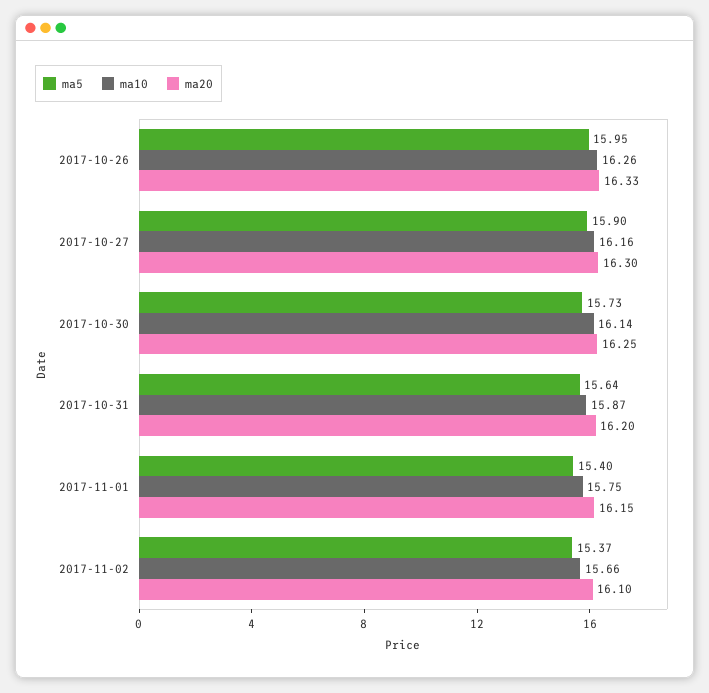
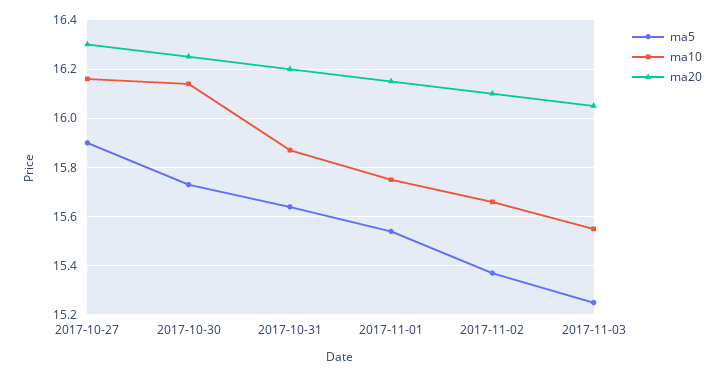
ma5, 2017-10-26: 15.95 -> none
ma10, 2017-10-26: 16.26 -> none
ma20, 2017-10-26: 16.33 -> none
ma5, 2017-11-01: 15.4 -> 15.55
ma5, 2017-11-03: none -> 15.25
ma10, 2017-11-03: none -> 15.55
ma20, 2017-11-03: none -> 16.05

